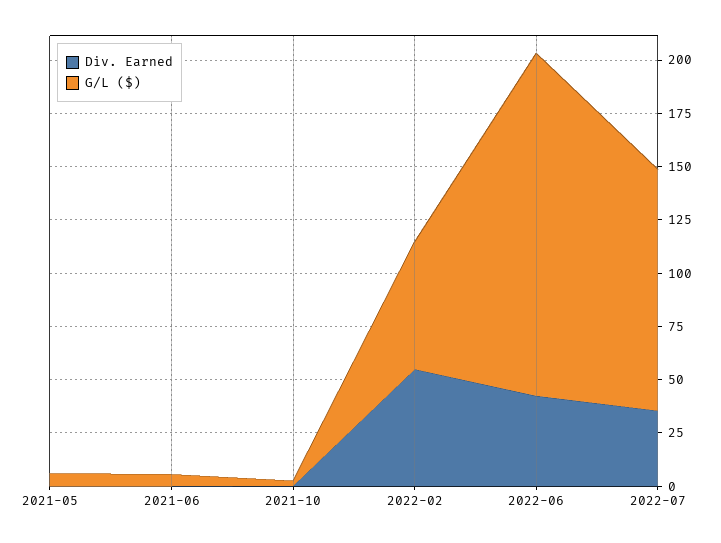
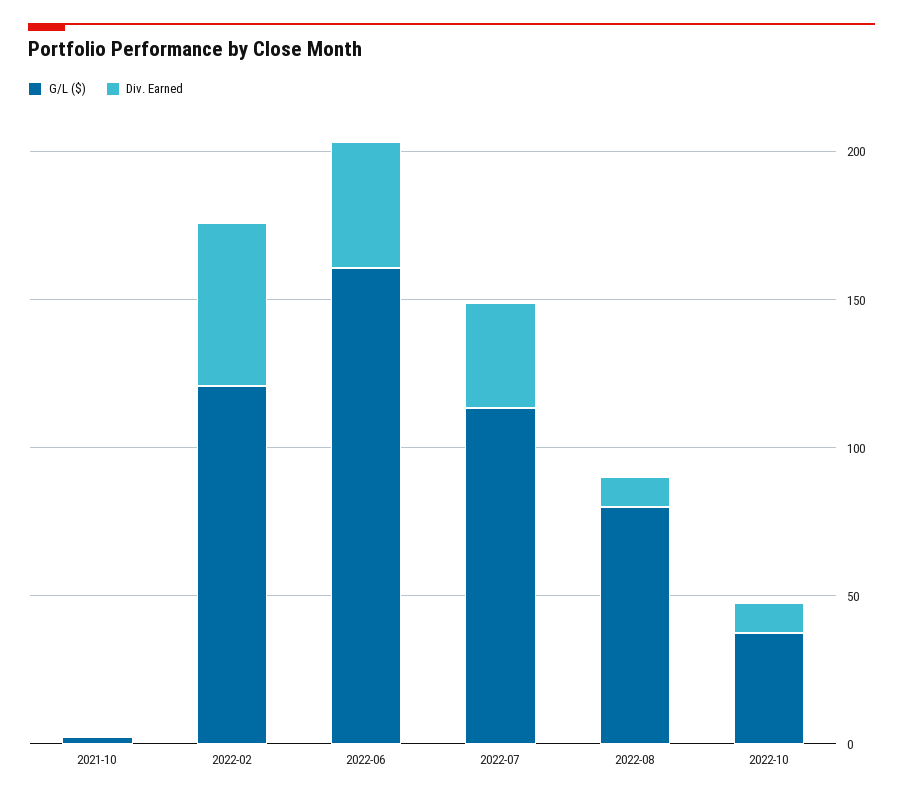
Div. Earned, 2021-05: 0 -> none
G/L ($), 2021-05: 5 -> none
Div. Earned, 2021-06: 0 -> none
G/L ($), 2021-06: 5 -> none
G/L ($), 2022-02: 60 -> 120
G/L ($), 2022-08: none -> 80
Div. Earned, 2022-08: none -> 10
G/L ($), 2022-10: none -> 40
Div. Earned, 2022-10: none -> 10

